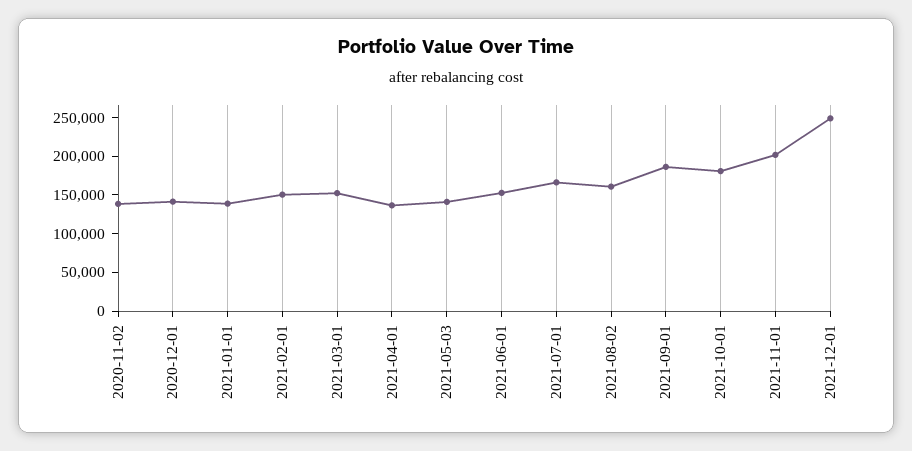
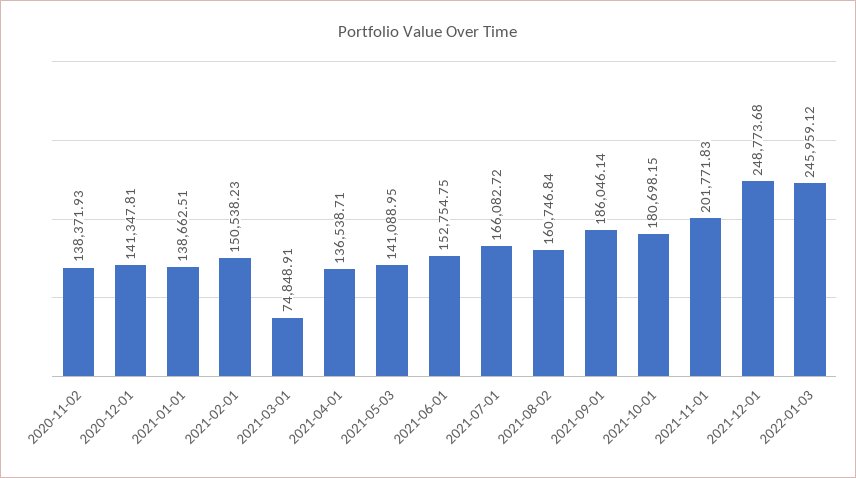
2021-03-01: 150000 -> 74848.91
2022-01-03: none -> 245959.12

